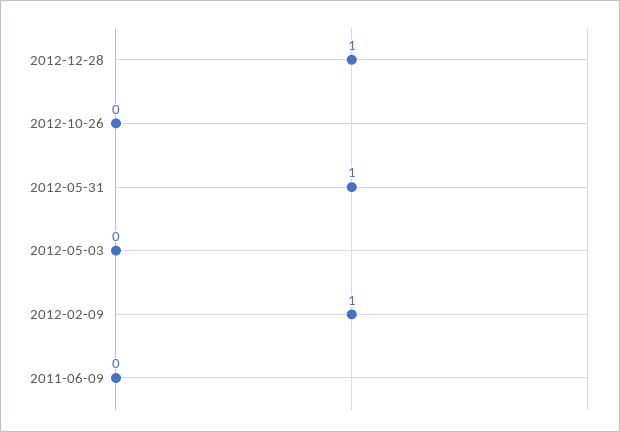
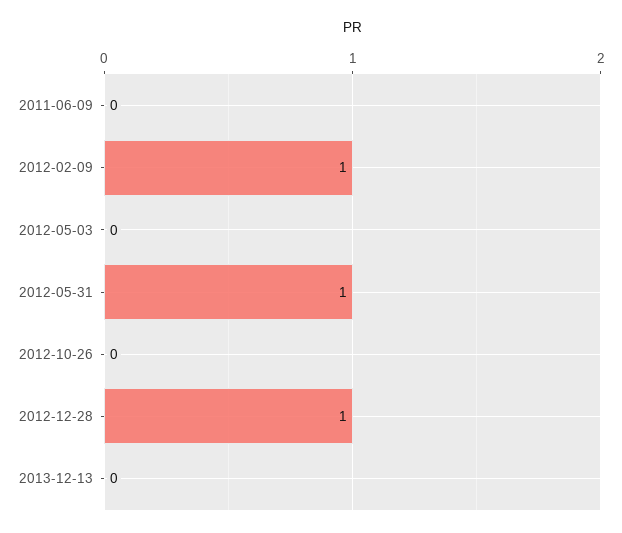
2013-12-13: none -> 0

